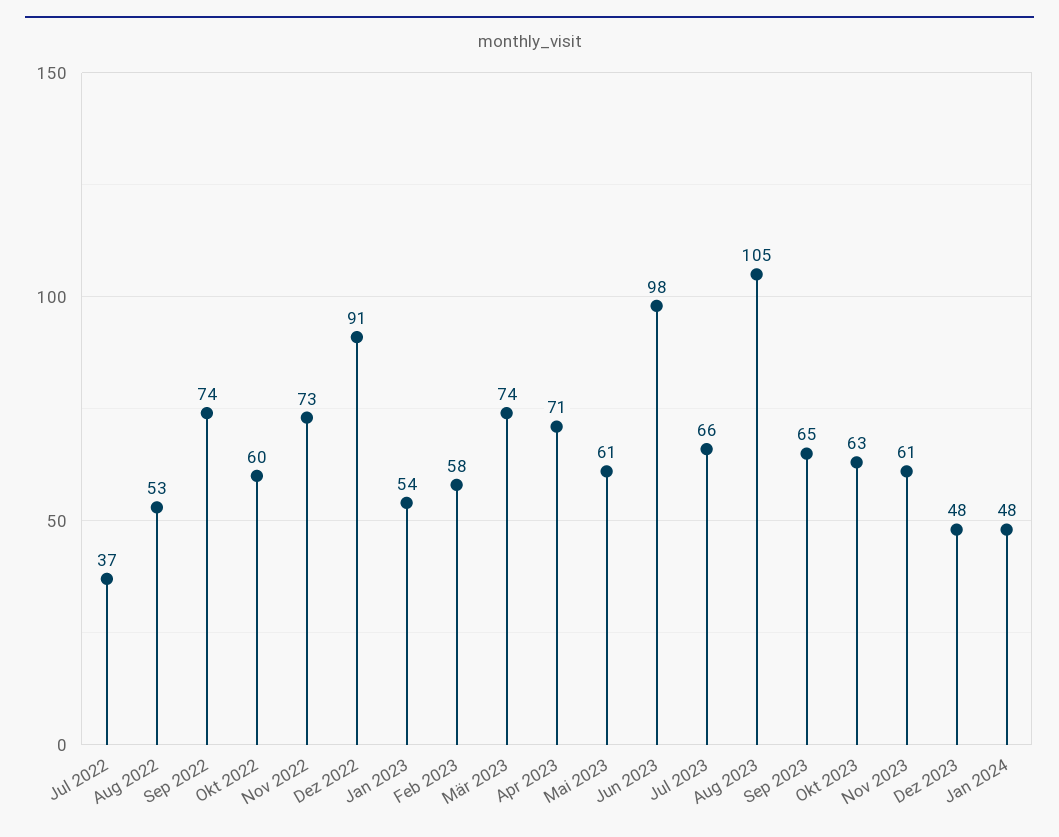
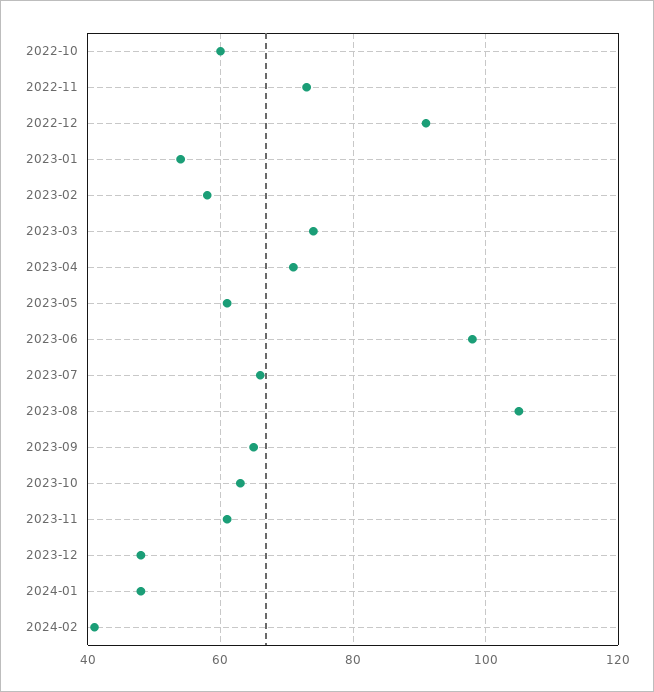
Jul 2022: 37 -> none
Aug 2022: 53 -> none
Sep 2022: 74 -> none
2024-02: none -> 40

